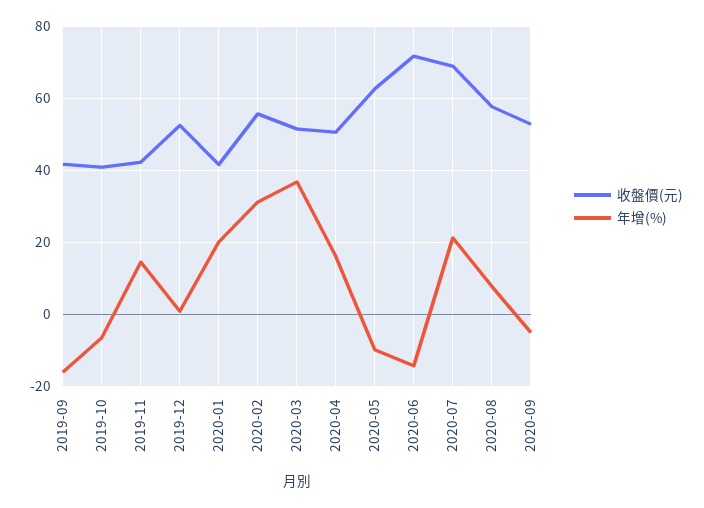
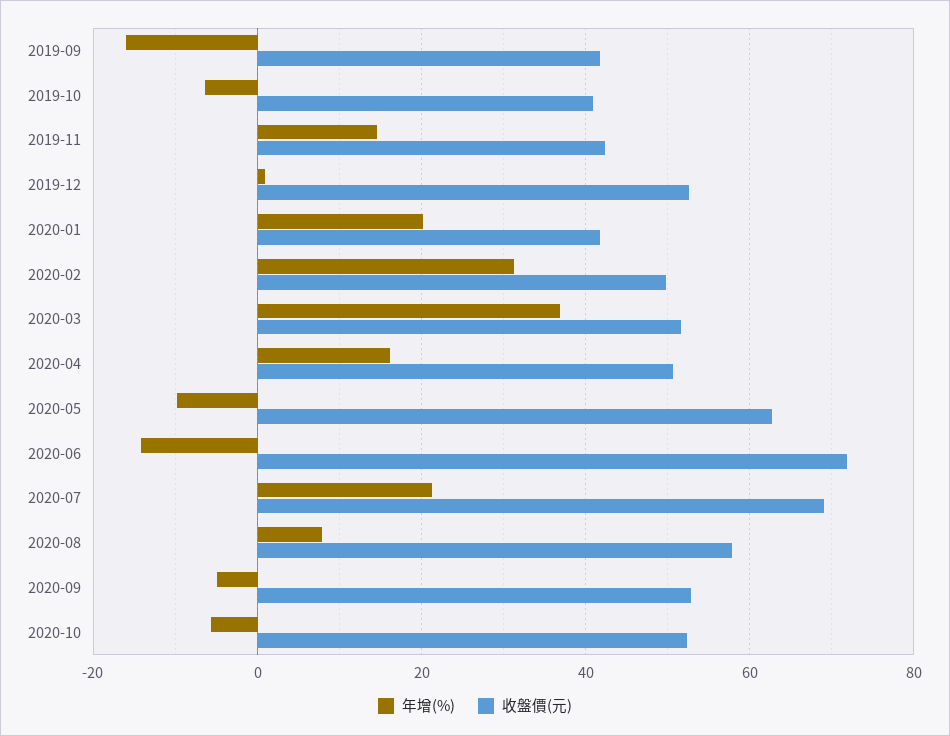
收盤價(元), 2020-02: 56 -> 50
年增(%), 2020-10: none -> -6
收盤價(元), 2020-10: none -> 52

